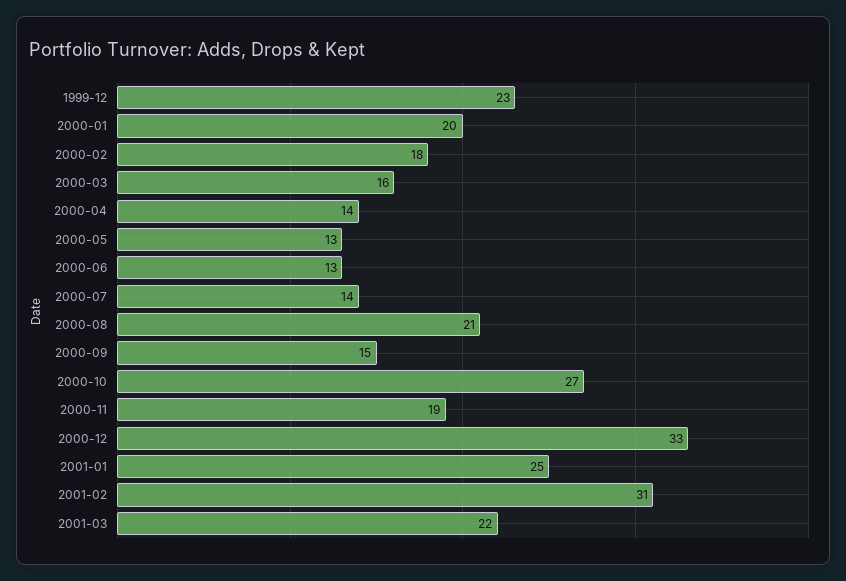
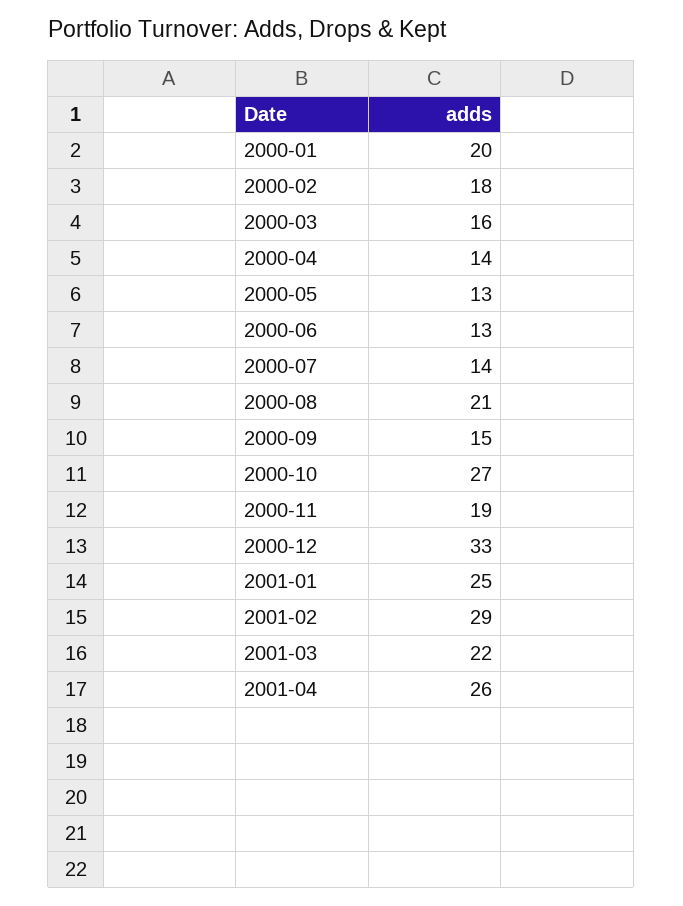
1999-12: 23 -> none
2001-02: 31 -> 29
2001-04: none -> 26

